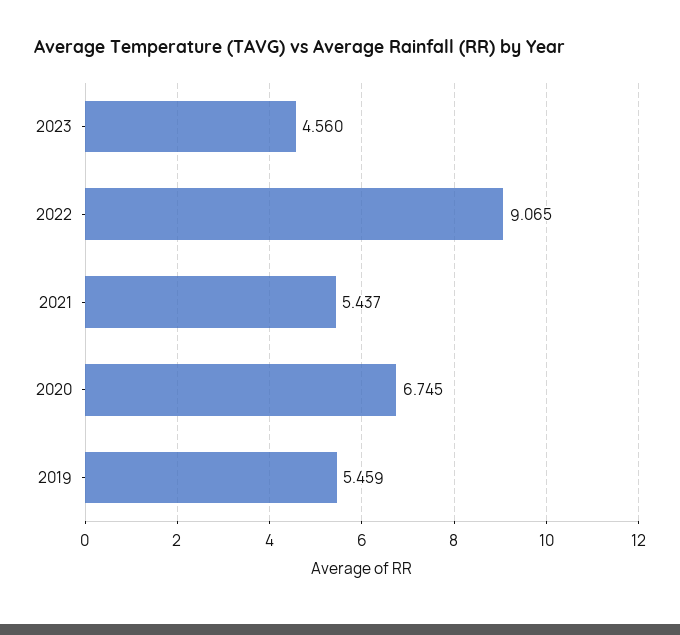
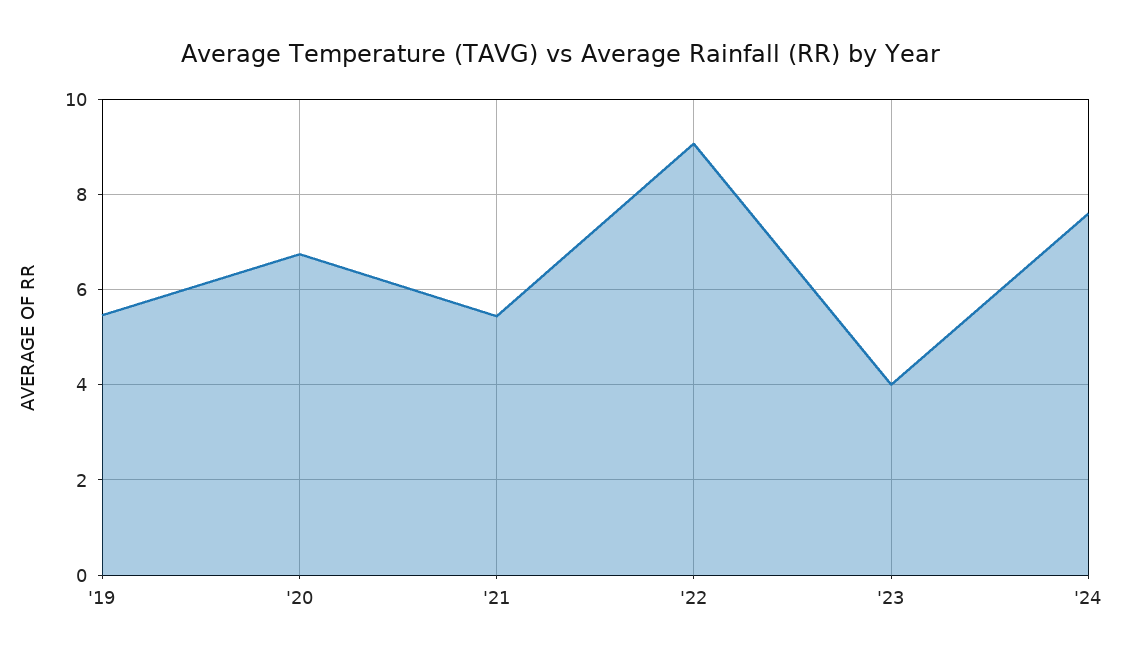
2023: 4.56 -> 4
'24: none -> 7.6

